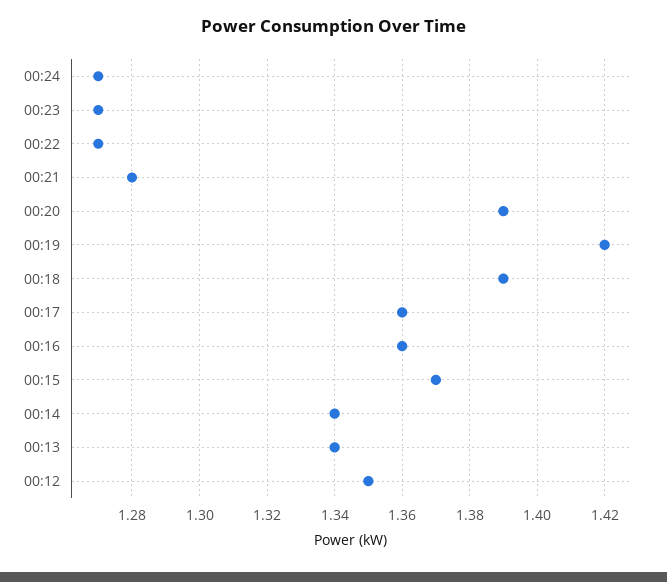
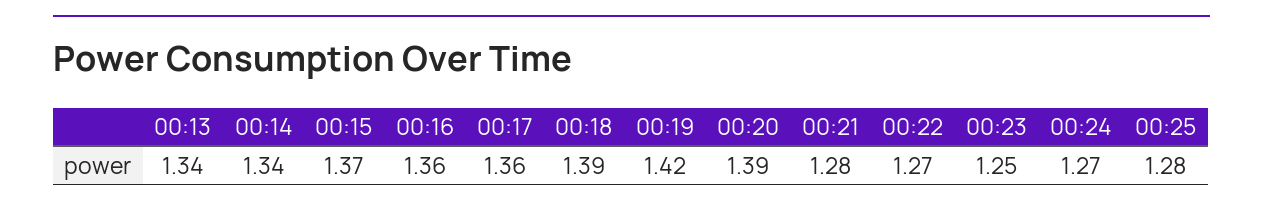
00:23: 1.27 -> 1.25
00:12: 1.35 -> none
00:25: none -> 1.28

